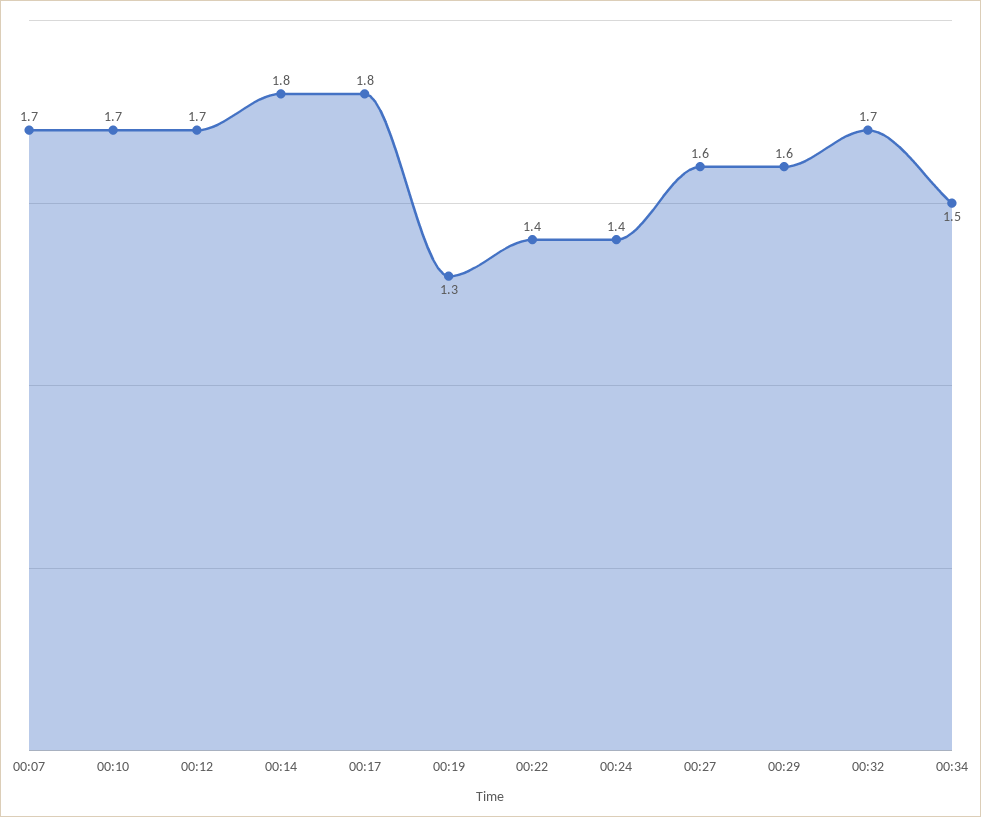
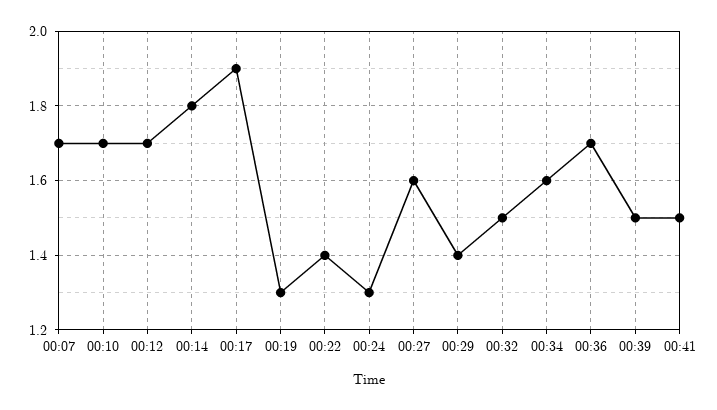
00:17: 1.8 -> 1.9
00:24: 1.4 -> 1.3
00:29: 1.6 -> 1.4
00:32: 1.7 -> 1.5
00:34: 1.5 -> 1.6
00:36: none -> 1.7
00:39: none -> 1.5
00:41: none -> 1.5

